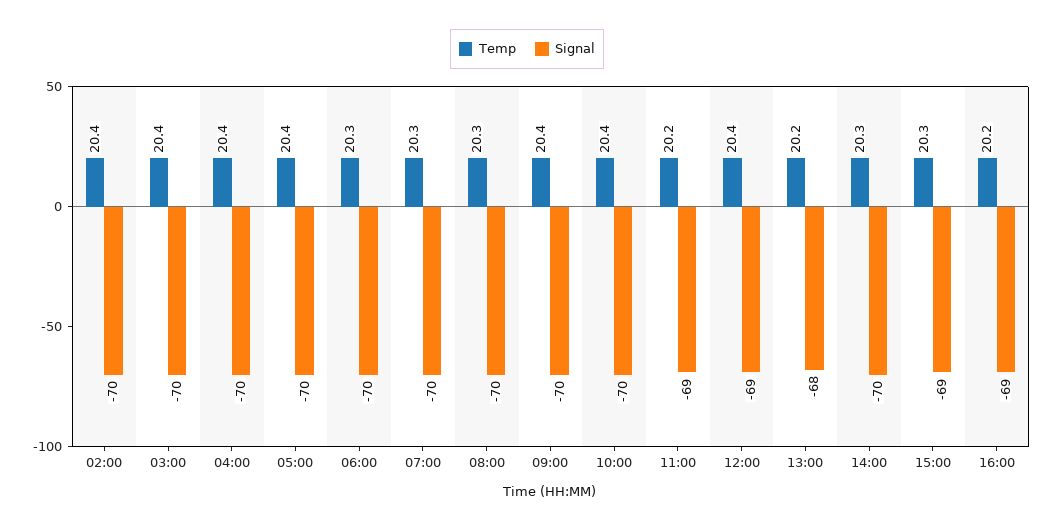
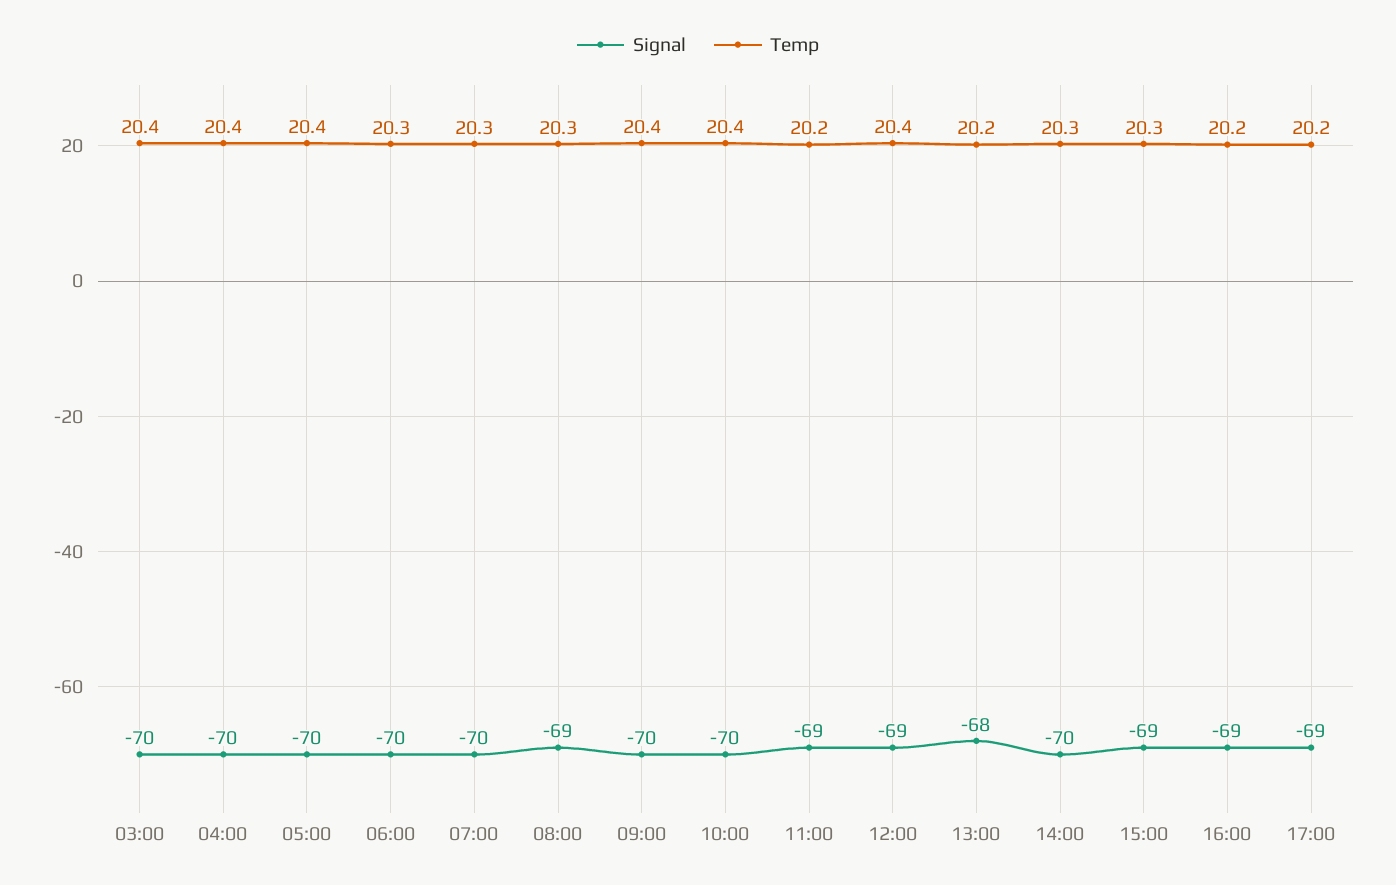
Temp, 02:00: 20.4 -> none
Signal, 02:00: -70 -> none
Signal, 08:00: -70 -> -69
Signal, 17:00: none -> -69
Temp, 17:00: none -> 20.2

